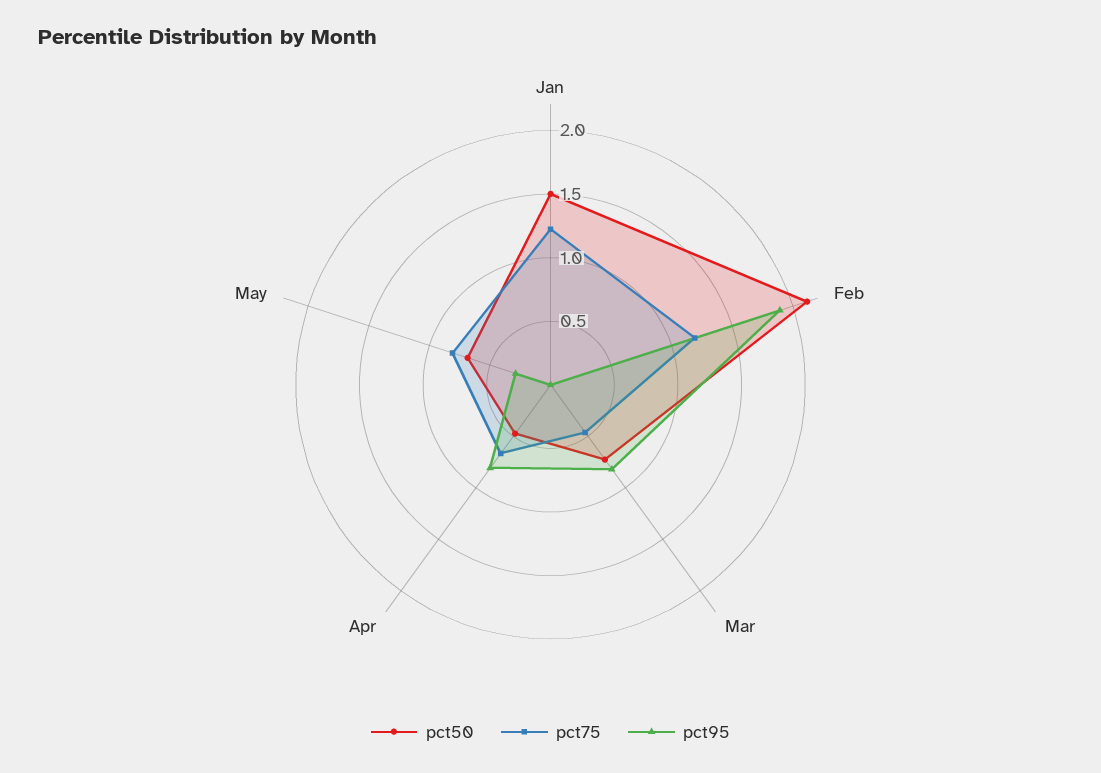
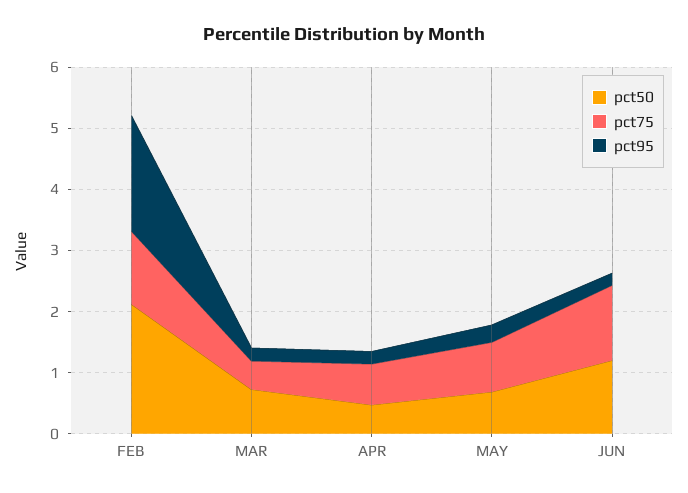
pct50, Jan: 1.5 -> none
pct75, Jan: 1.2 -> none
pct95, Jan: 0 -> none
pct95, Mar: 0.8 -> 0.2
pct95, Apr: 0.8 -> 0.2
pct50, JUN: none -> 1.2
pct75, JUN: none -> 1.2
pct95, JUN: none -> 0.2

